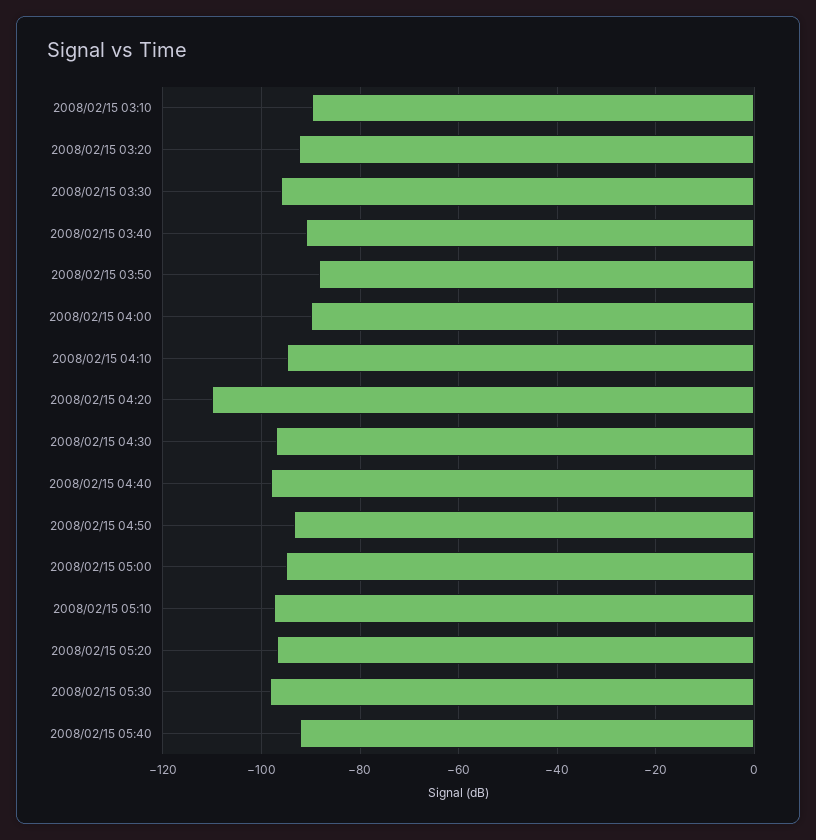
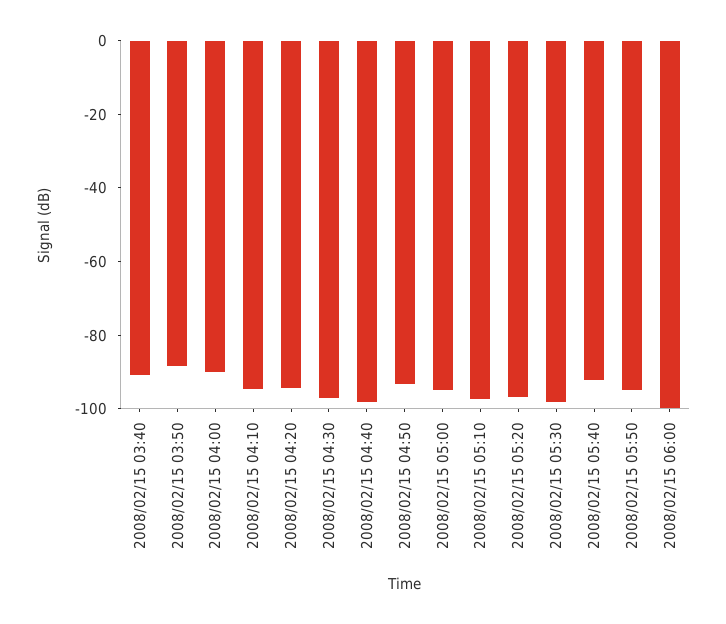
2008/02/15 03:10: -90 -> none
2008/02/15 03:20: -92 -> none
2008/02/15 03:30: -96 -> none
2008/02/15 04:20: -110 -> -95
2008/02/15 05:50: none -> -95
2008/02/15 06:00: none -> -100

